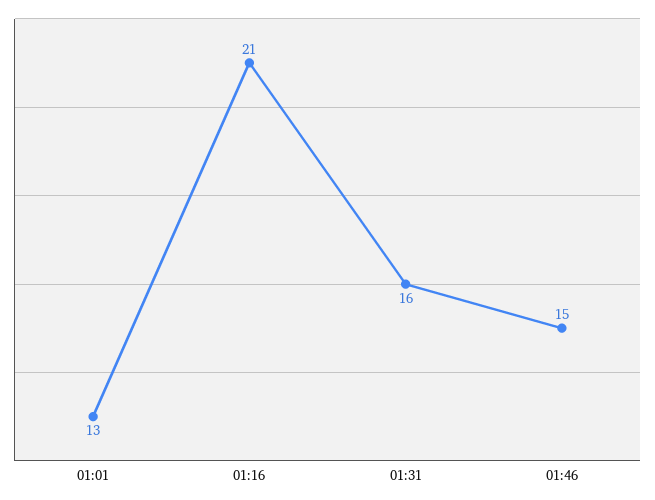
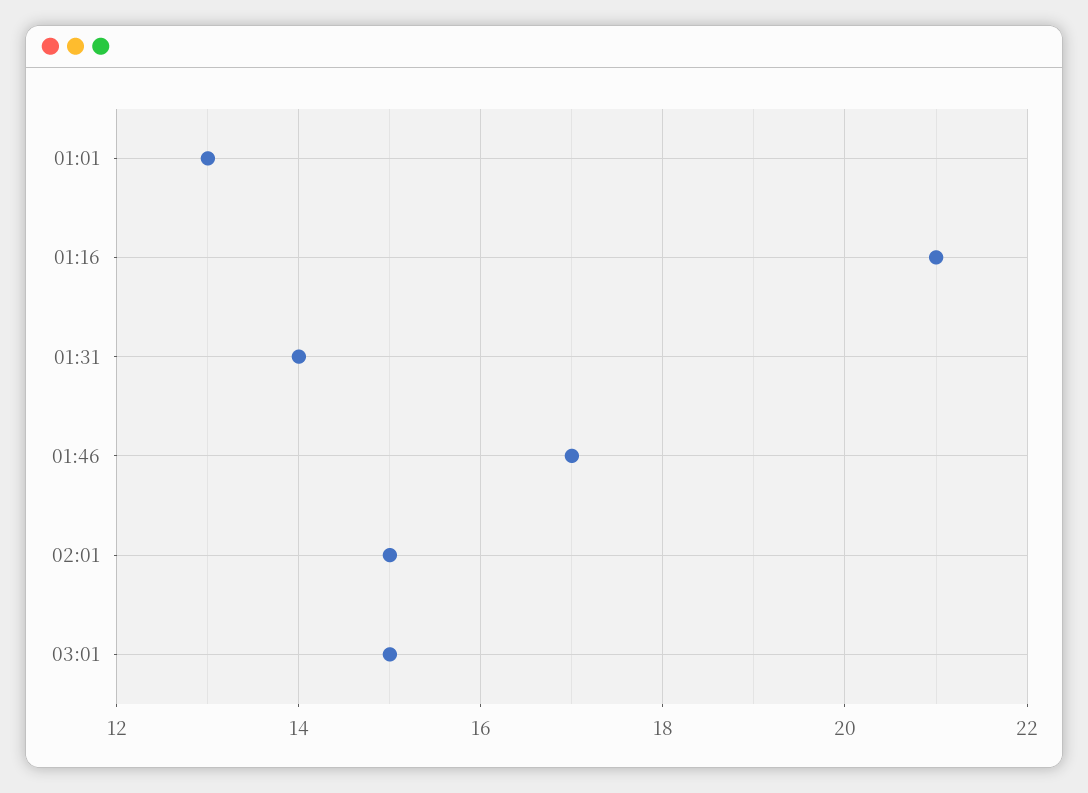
01:31: 16 -> 14
01:46: 15 -> 17
02:01: none -> 15
03:01: none -> 15

